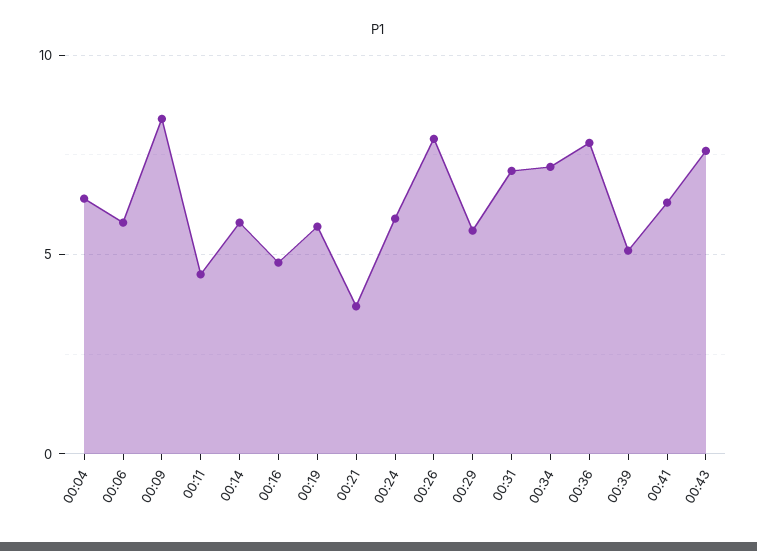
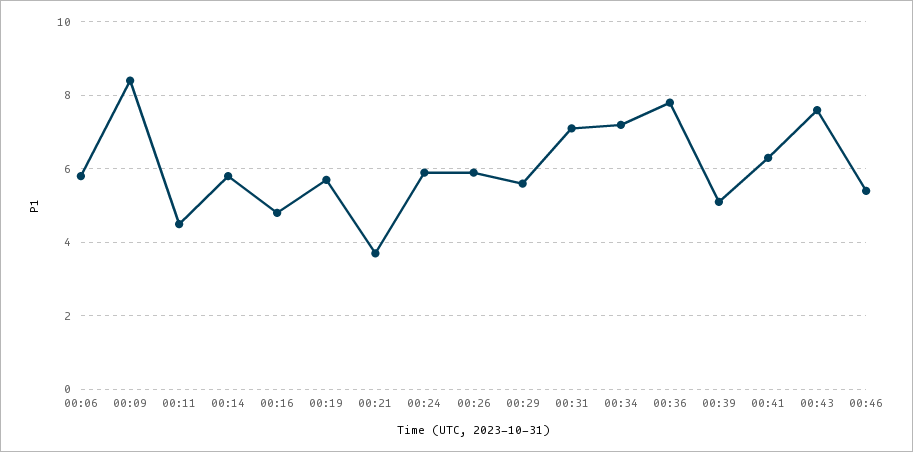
00:04: 6.5 -> none
00:26: 8 -> 6
00:46: none -> 5.5

